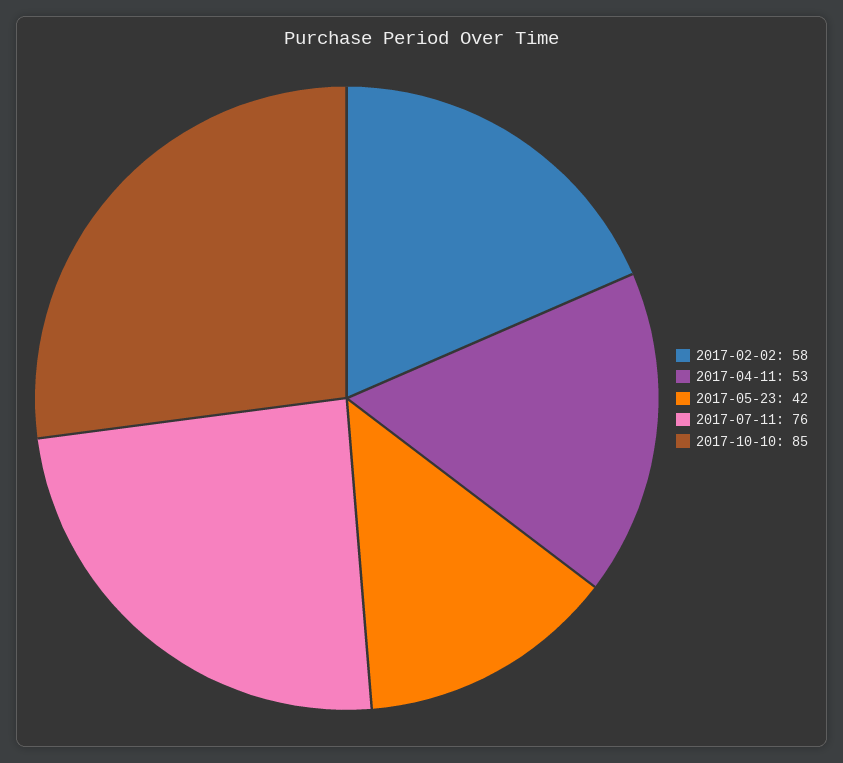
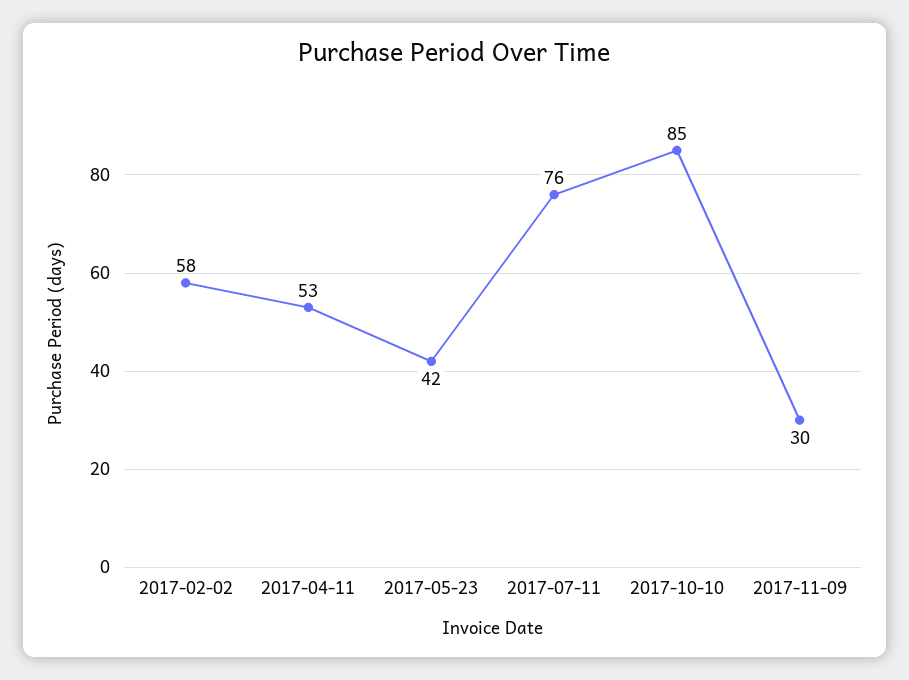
2017-11-09: none -> 30

